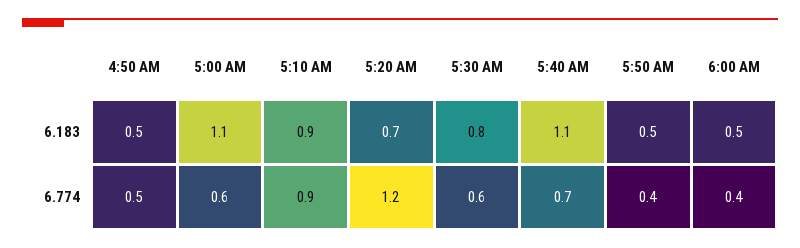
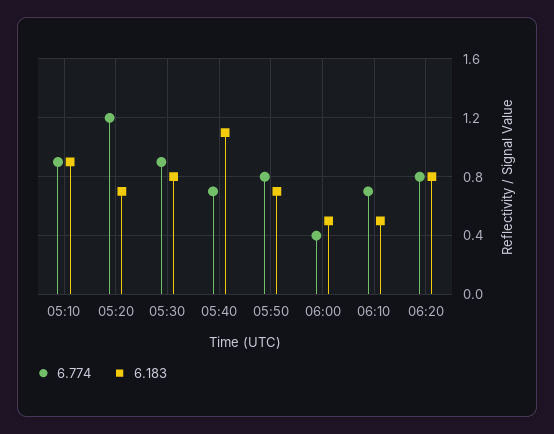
6.183, 4:50 AM: 0.5 -> none
6.183, 5:00 AM: 1.1 -> none
6.183, 5:50 AM: 0.5 -> 0.7
6.774, 4:50 AM: 0.5 -> none
6.774, 5:00 AM: 0.6 -> none
6.774, 5:30 AM: 0.6 -> 0.9
6.774, 5:50 AM: 0.4 -> 0.8
6.774, 06:10: none -> 0.7
6.183, 06:10: none -> 0.5
6.774, 06:20: none -> 0.8
6.183, 06:20: none -> 0.8

